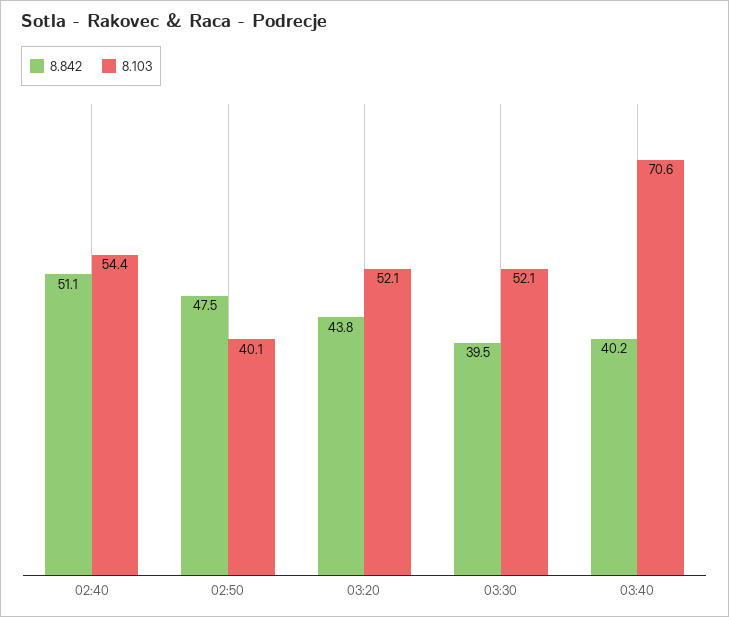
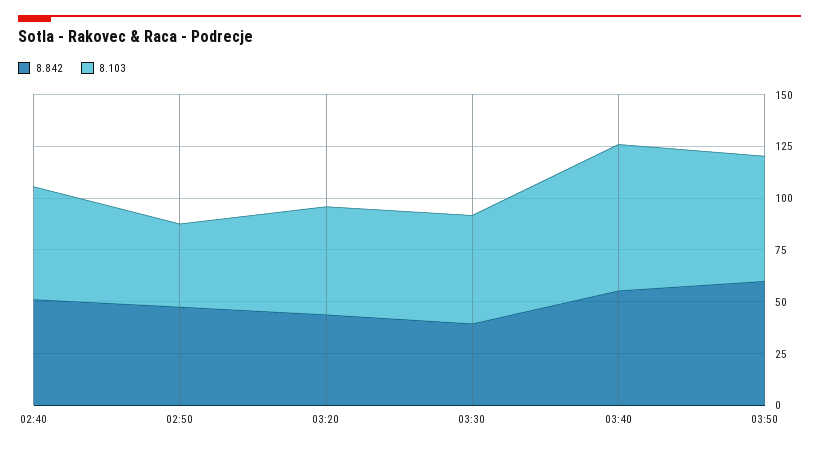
8.842, 03:40: 40.2 -> 55
8.842, 03:50: none -> 60
8.103, 03:50: none -> 60

